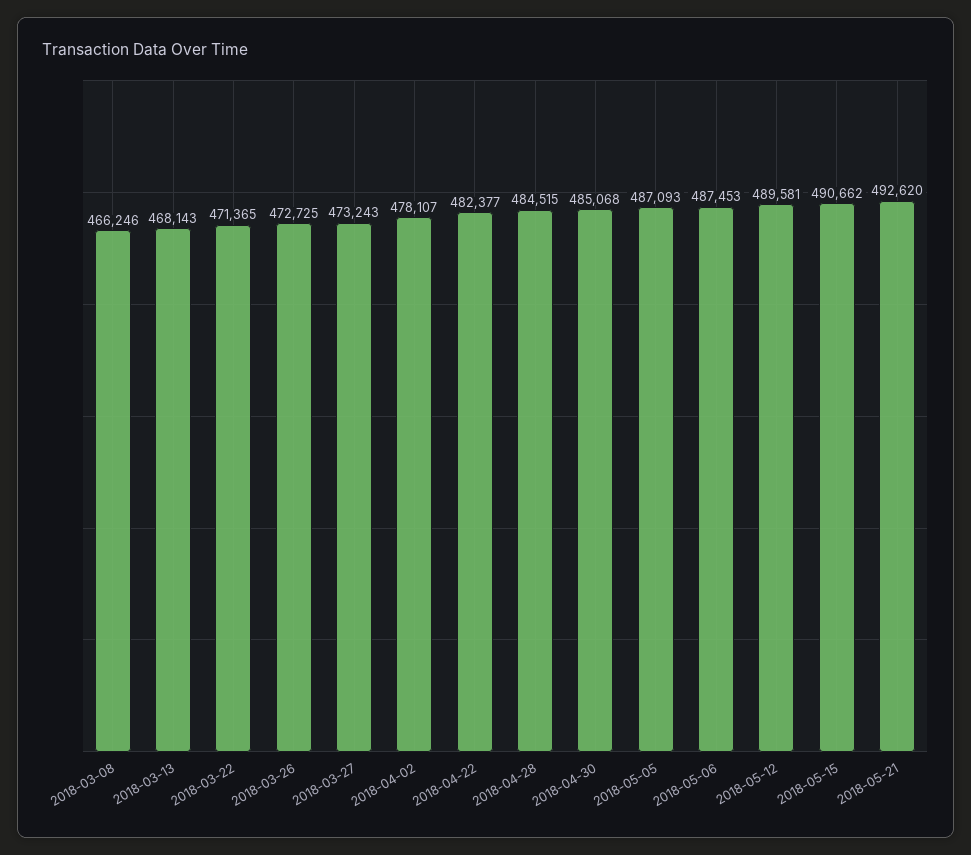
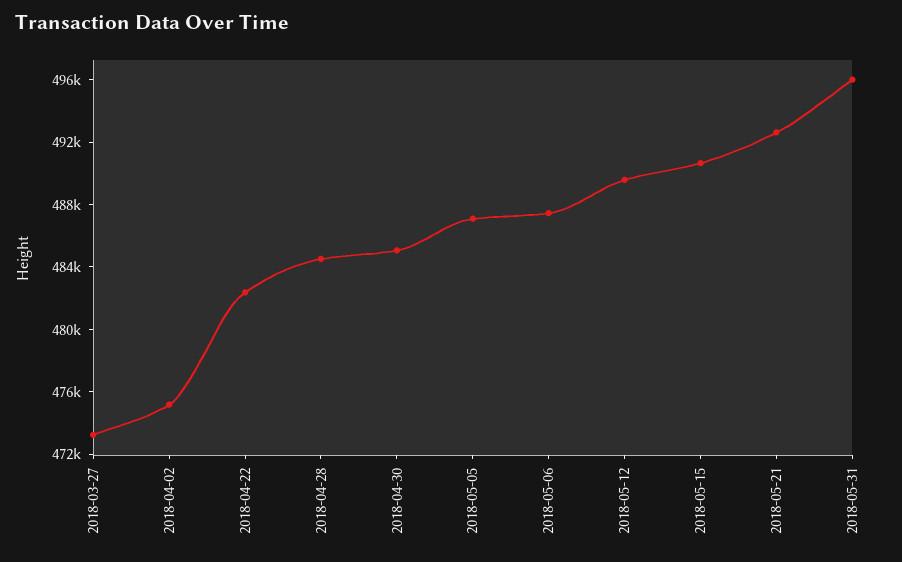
2018-03-08: 466246 -> none
2018-03-13: 468143 -> none
2018-03-22: 471365 -> none
2018-03-26: 472725 -> none
2018-04-02: 478107 -> 475000
2018-05-31: none -> 496000

